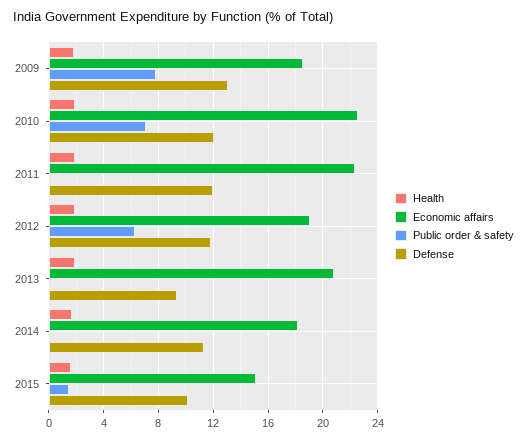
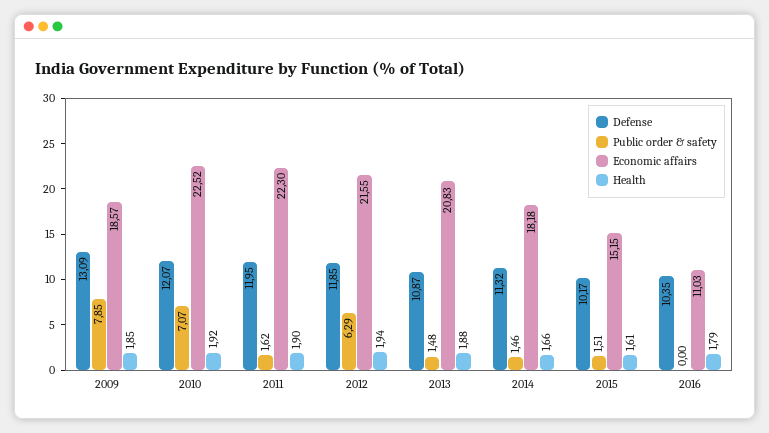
Public order & safety, 2011: 0 -> 1.62
Economic affairs, 2012: 19 -> 21.55
Public order & safety, 2013: 0 -> 1.48
Defense, 2013: 9.5 -> 10.87
Public order & safety, 2014: 0 -> 1.46
Defense, 2016: none -> 10.35
Public order & safety, 2016: none -> 0
Economic affairs, 2016: none -> 11.03
Health, 2016: none -> 1.79

